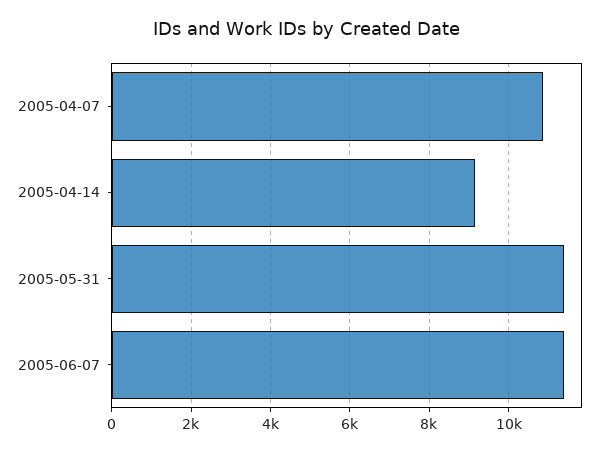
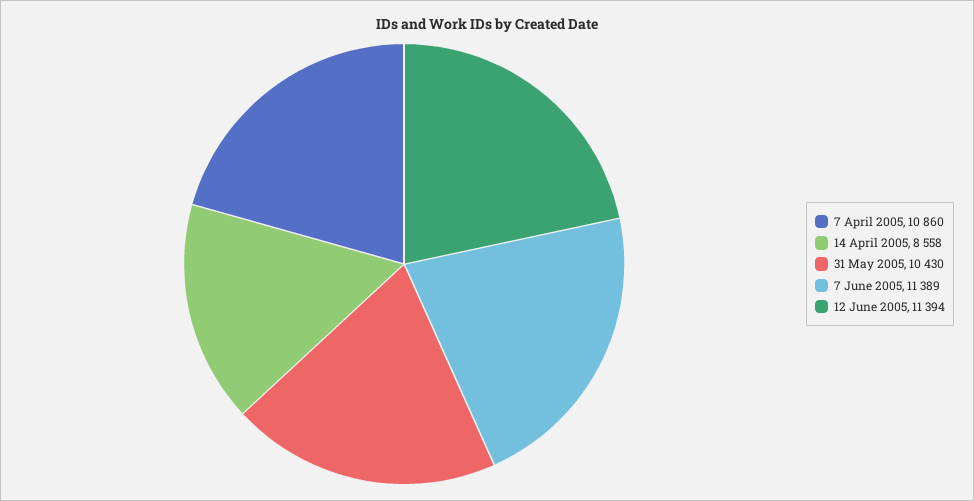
2005-04-14: 9200 -> 8558
2005-05-31: 11400 -> 10430
12 June 2005: none -> 11394

